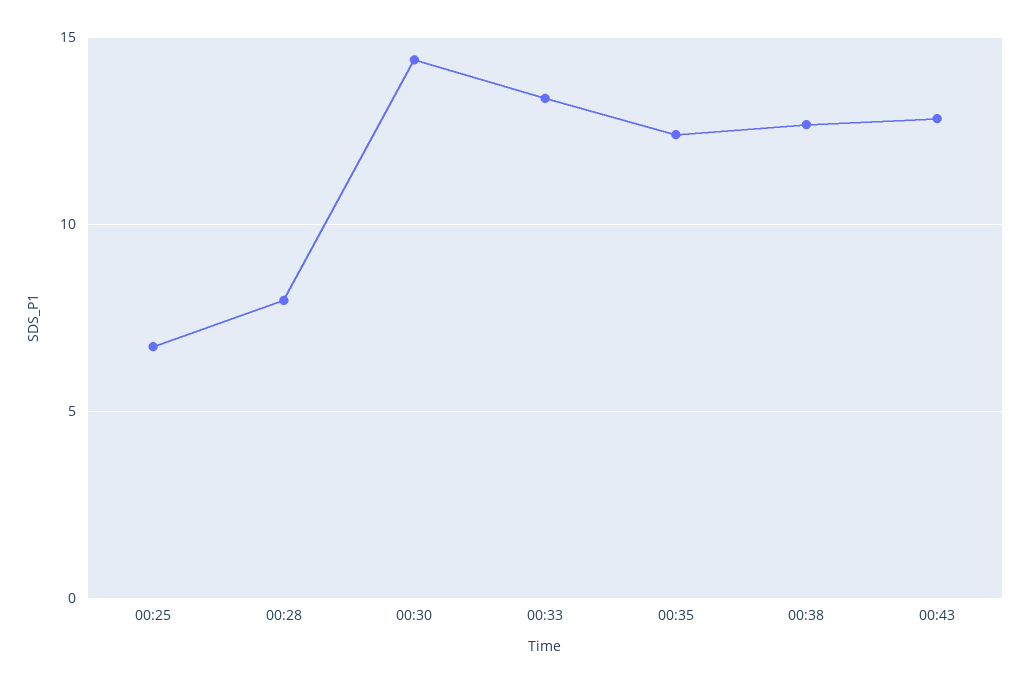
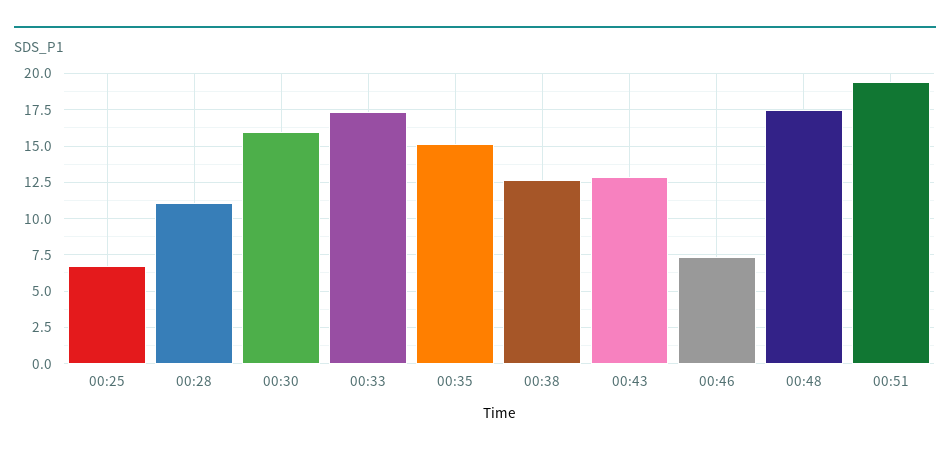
00:28: 8 -> 11
00:30: 14.5 -> 16
00:33: 13.5 -> 17.5
00:35: 12.5 -> 15
00:46: none -> 7.5
00:48: none -> 17.5
00:51: none -> 19.5

